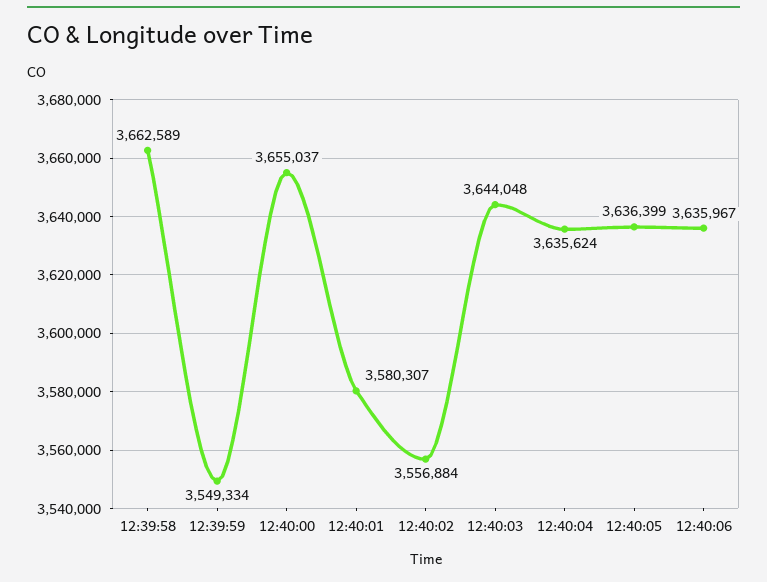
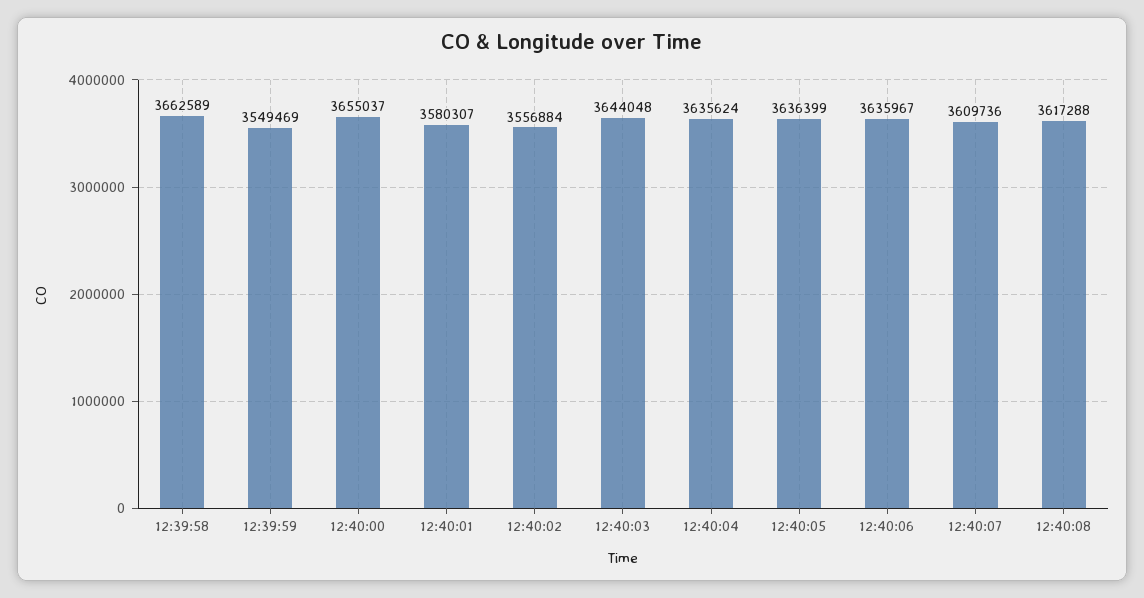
12:39:59: 3549334 -> 3549469
12:40:07: none -> 3609736
12:40:08: none -> 3617288

